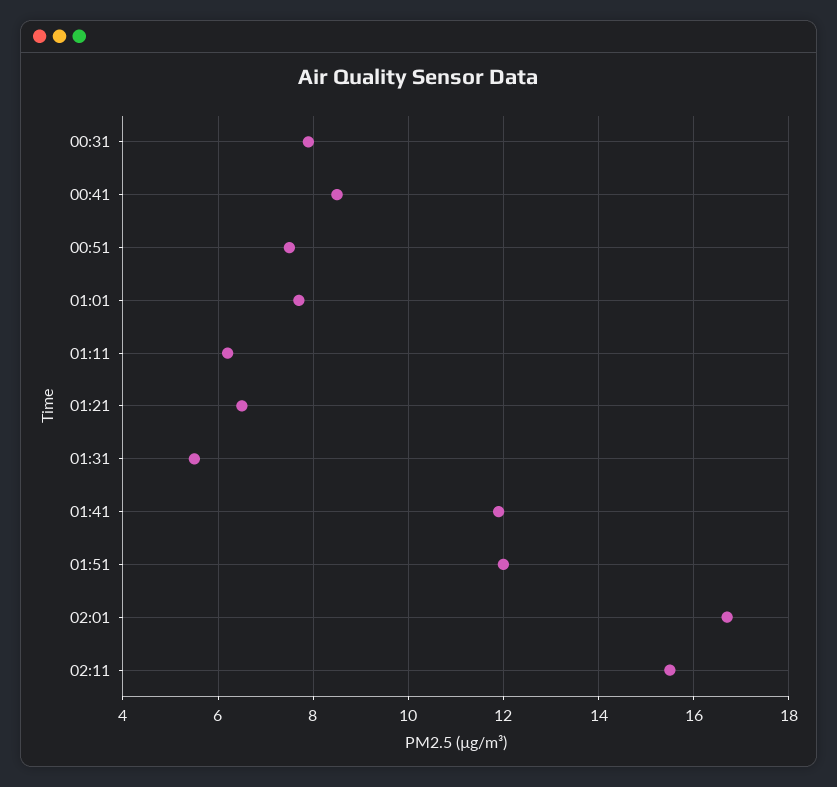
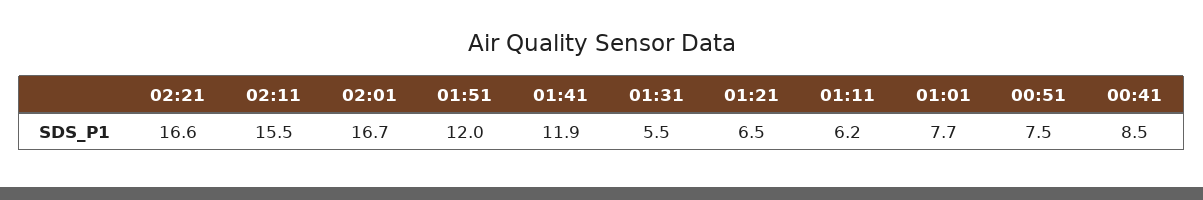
00:31: 8 -> none
02:21: none -> 16.6

